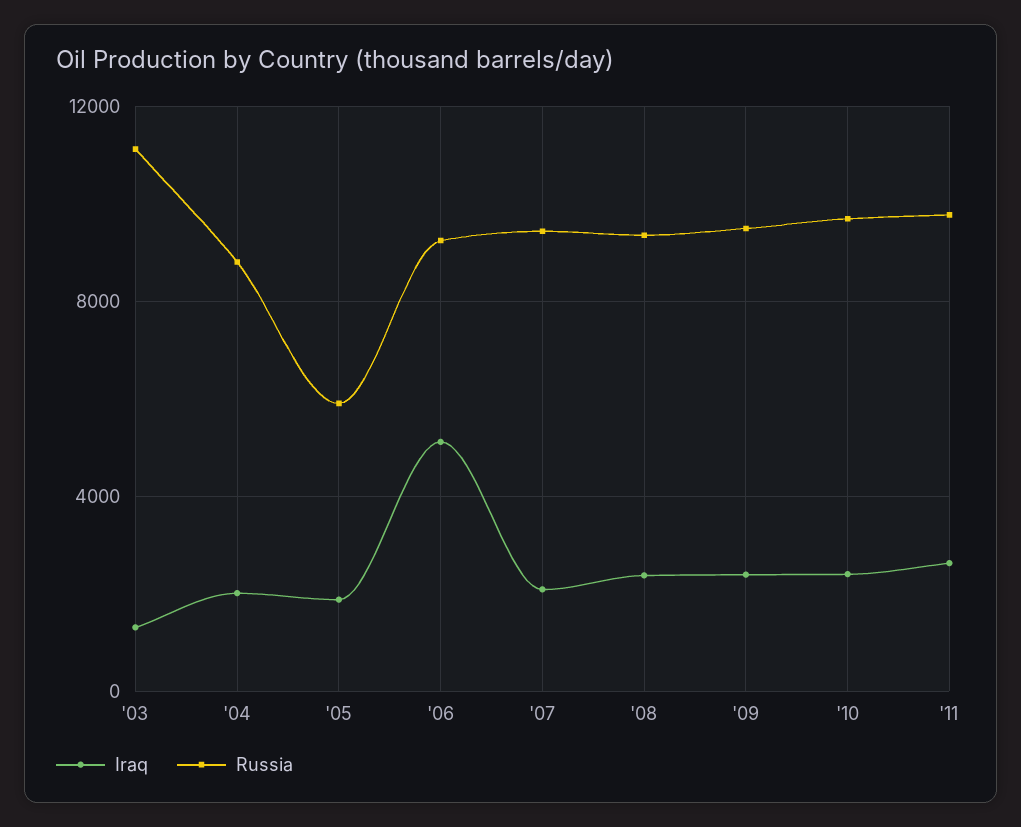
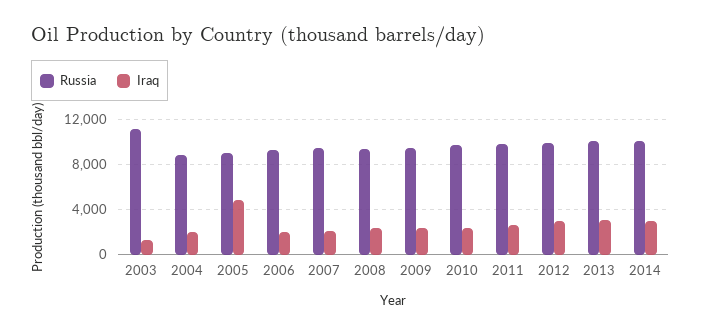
Iraq, '05: 2000 -> 5000
Russia, '05: 6000 -> 9000
Iraq, '06: 5000 -> 2000
Russia, 2012: none -> 10000
Iraq, 2012: none -> 3000
Russia, 2013: none -> 10000
Iraq, 2013: none -> 3000
Russia, 2014: none -> 10000
Iraq, 2014: none -> 3000

